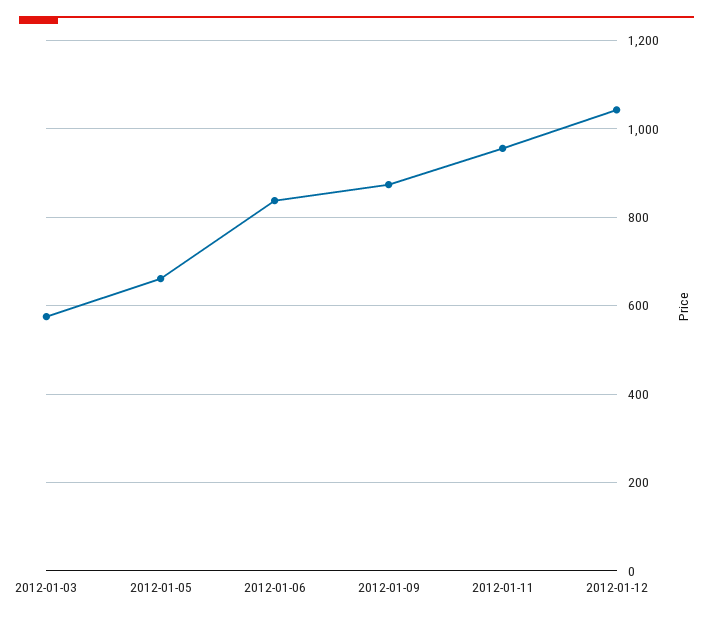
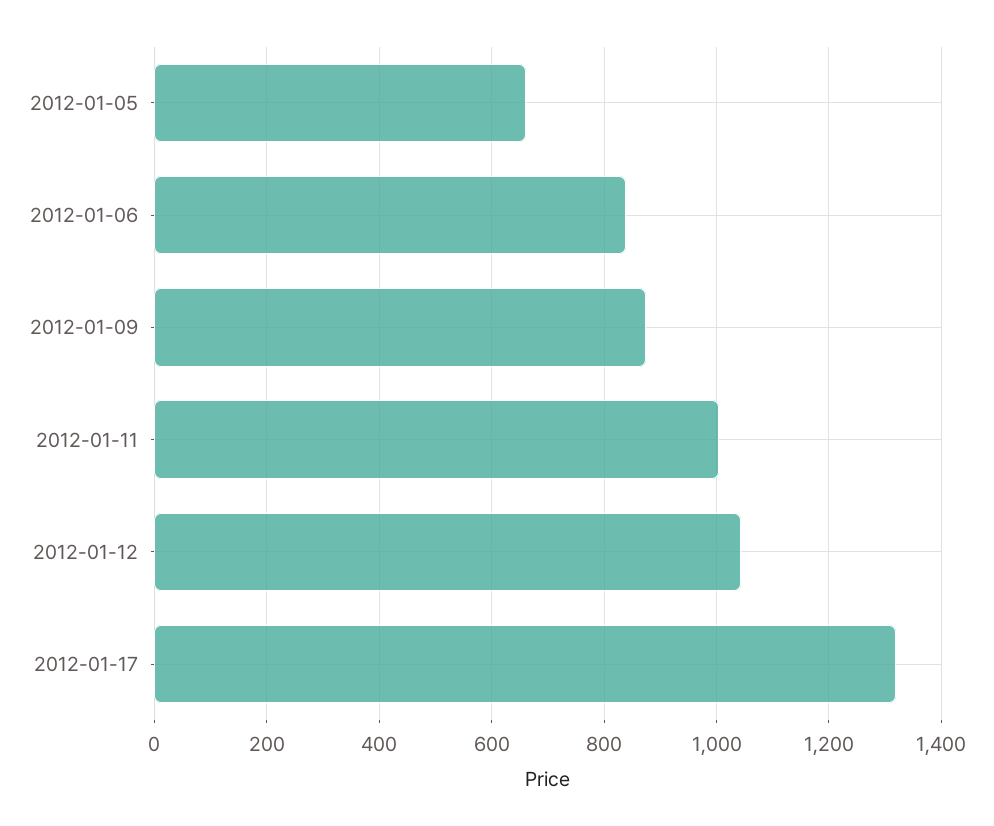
2012-01-03: 580 -> none
2012-01-11: 960 -> 1000
2012-01-17: none -> 1320

